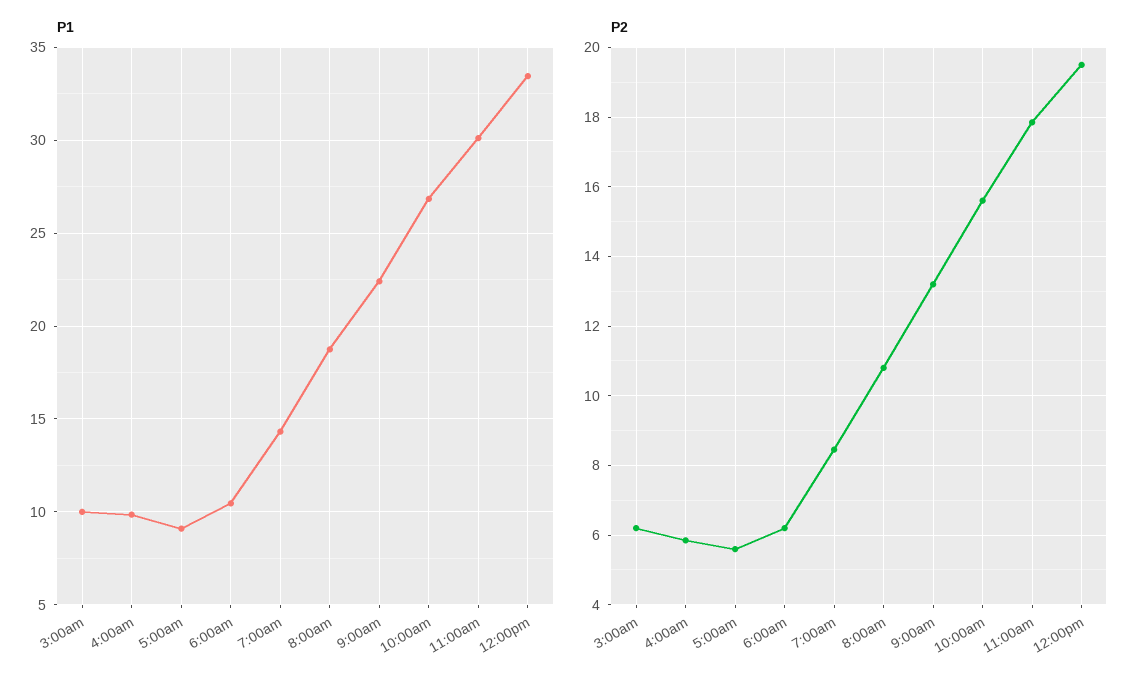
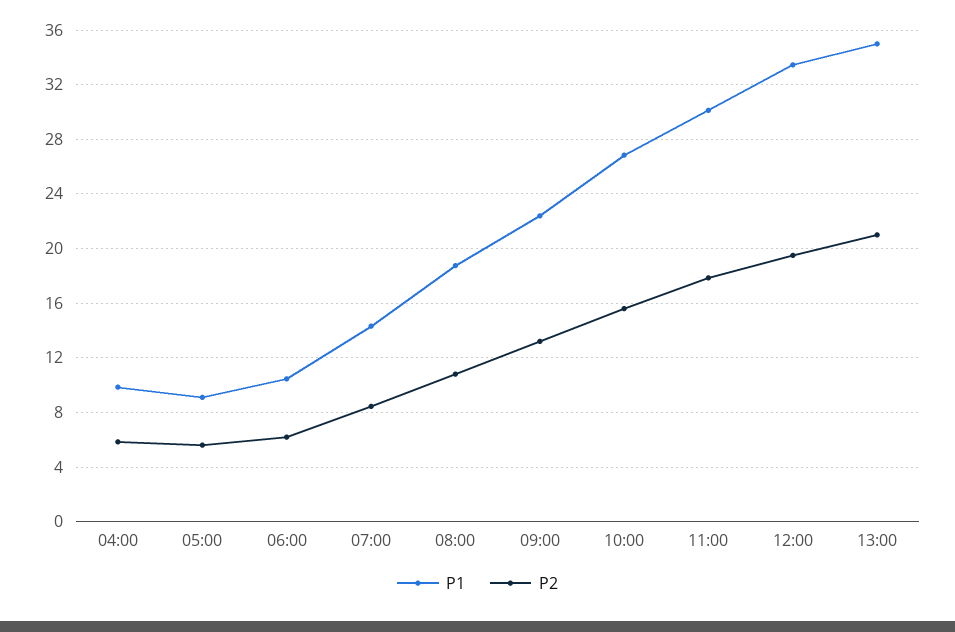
P1, 3:00am: 10 -> none
P2, 3:00am: 6.2 -> none
P1, 13:00: none -> 35
P2, 13:00: none -> 21

